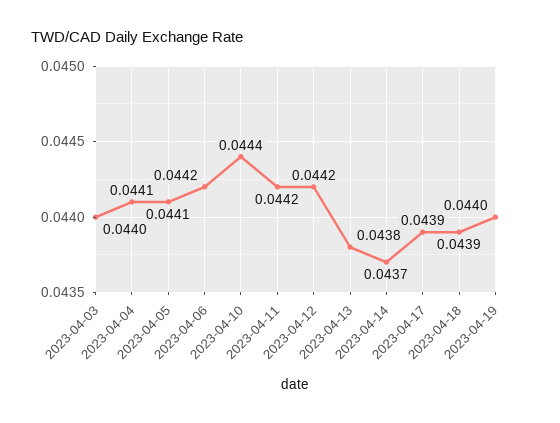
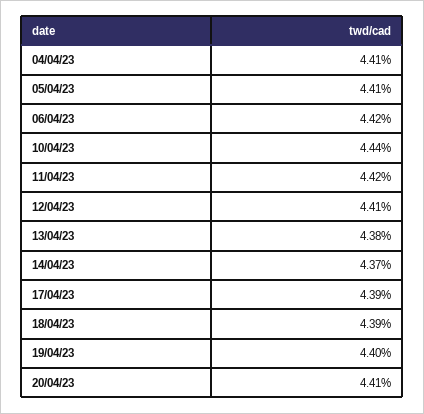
2023-04-03: 0.044 -> none
2023-04-12: 0.0442 -> 0.0441
20/04/23: none -> 0.0441

